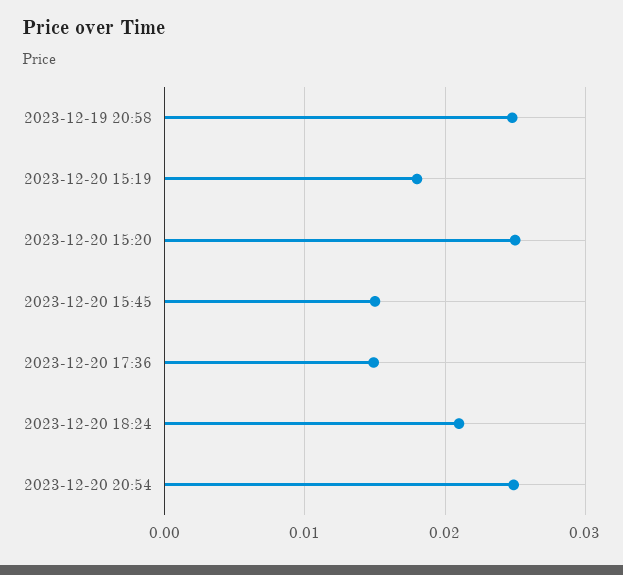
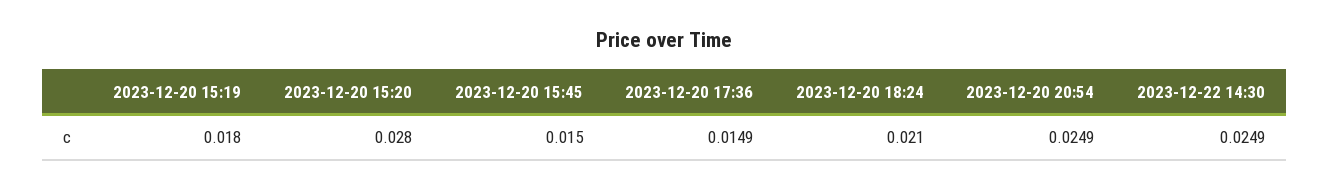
2023-12-19 20:58: 0.025 -> none
2023-12-20 15:20: 0.025 -> 0.028
2023-12-22 14:30: none -> 0.0249

